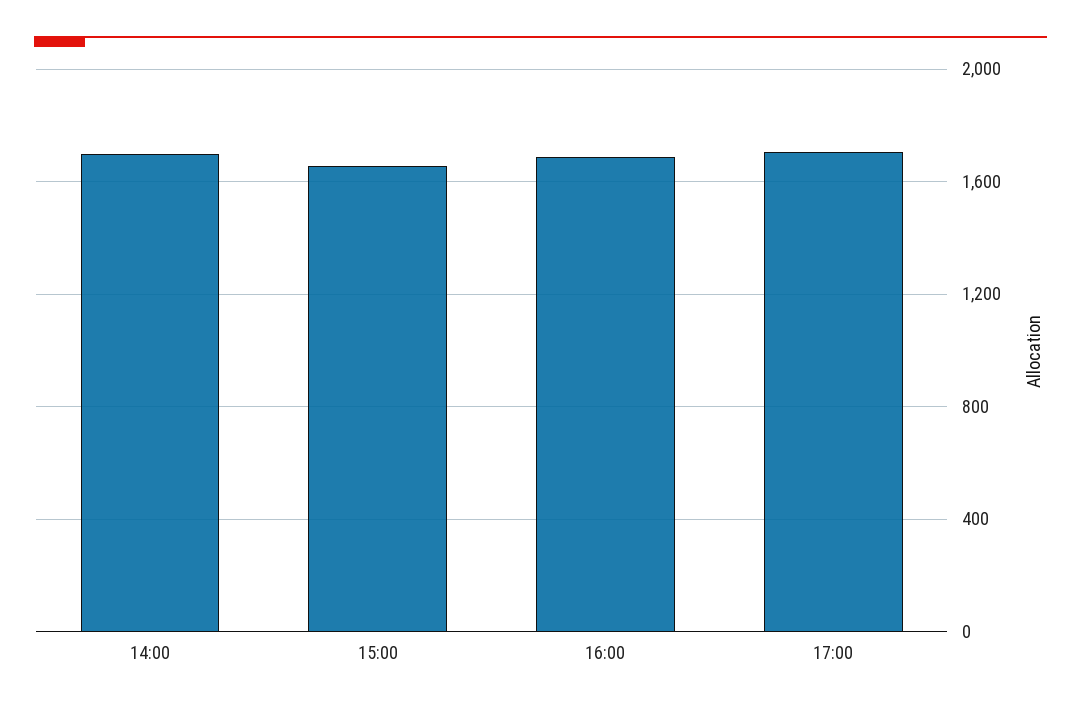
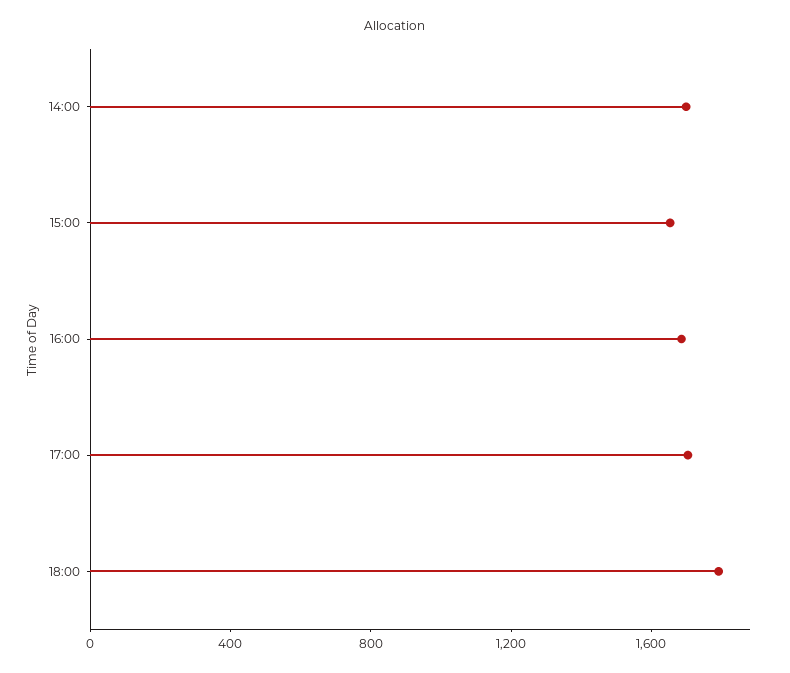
18:00: none -> 1800

